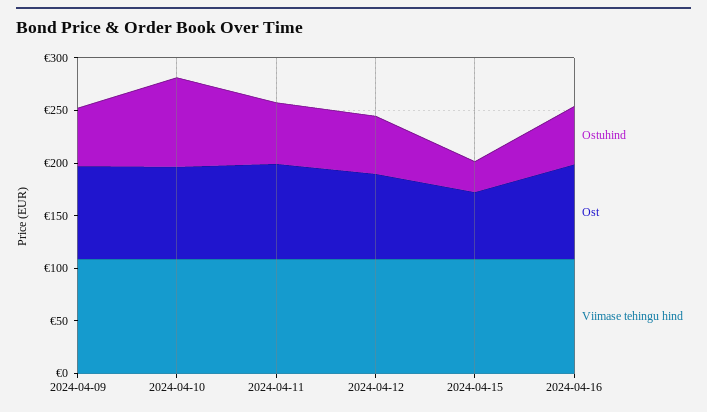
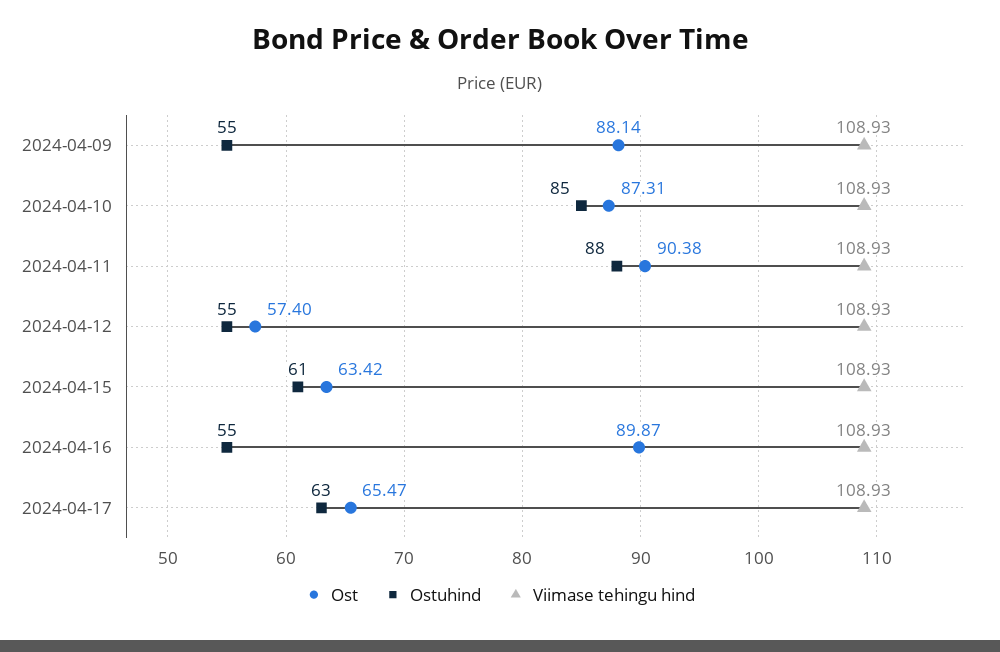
Ostuhind, 2024-04-11: 60 -> 88
Ost, 2024-04-12: 80 -> 57.4
Ostuhind, 2024-04-15: 30 -> 61
Ost, 2024-04-17: none -> 65.47
Ostuhind, 2024-04-17: none -> 63
Viimase tehingu hind, 2024-04-17: none -> 108.93

